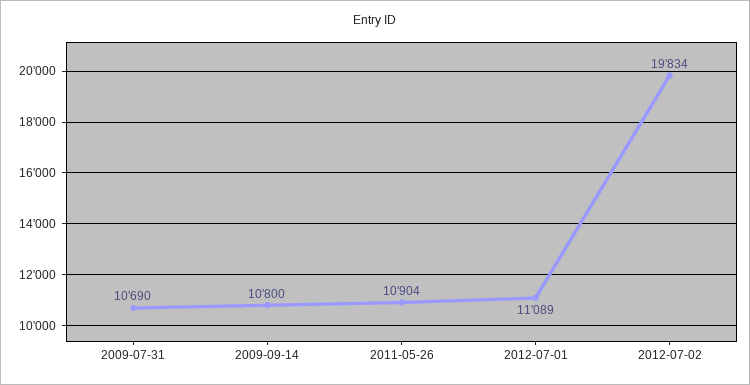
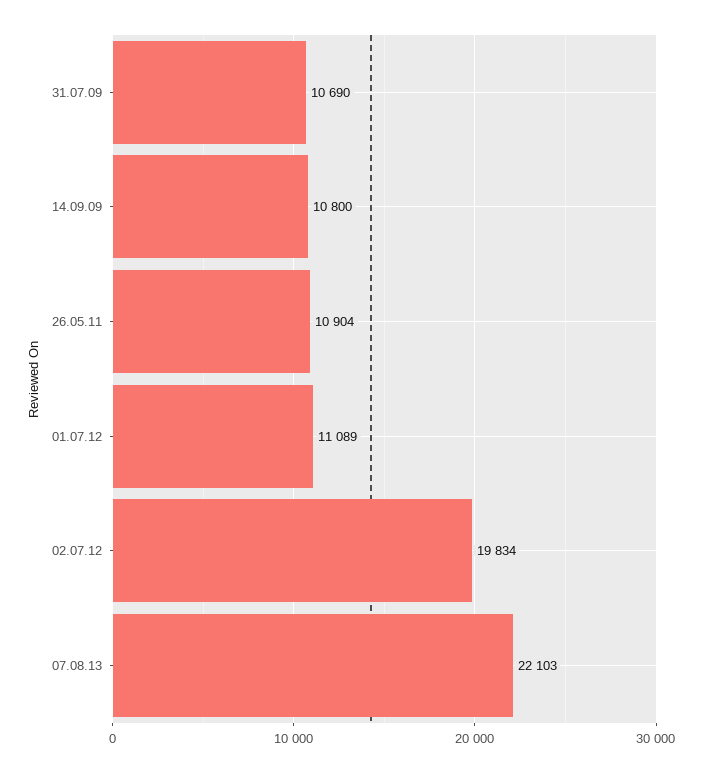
07.08.13: none -> 22103

